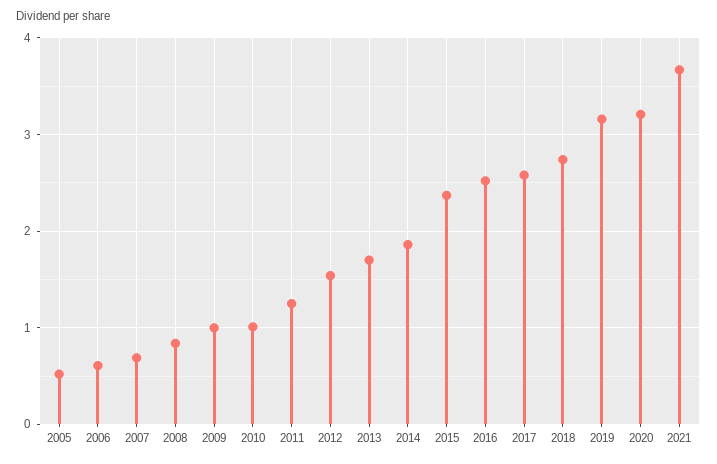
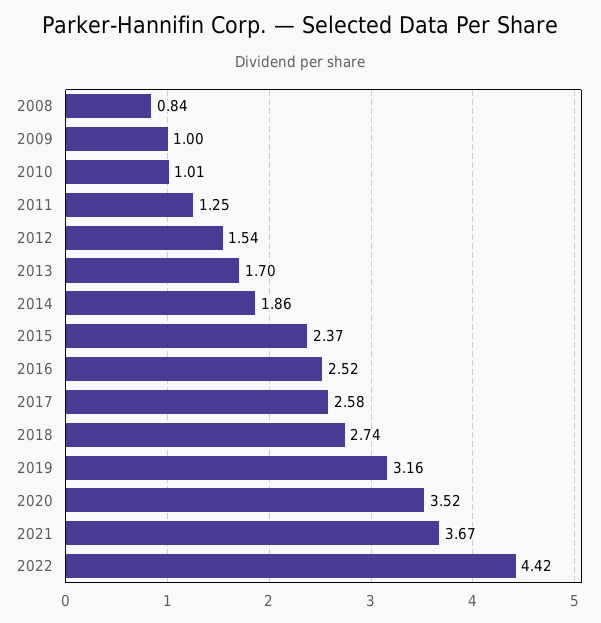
2005: 0.5 -> none
2006: 0.6 -> none
2007: 0.7 -> none
2020: 3.2 -> 3.52
2022: none -> 4.42

